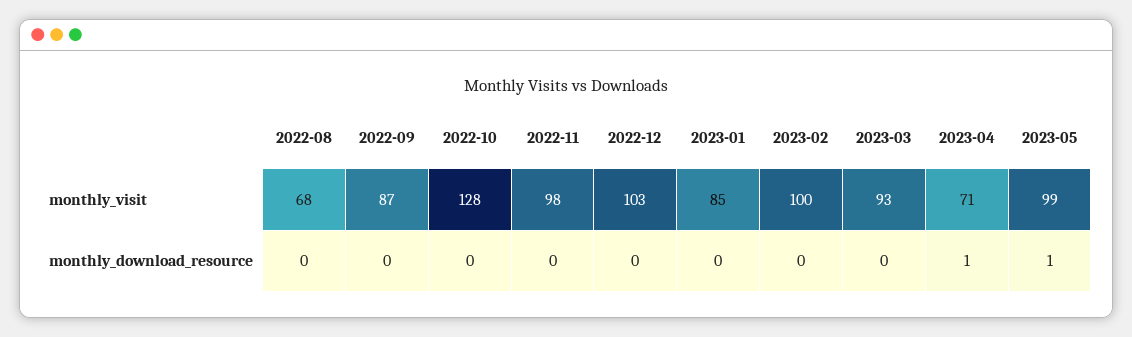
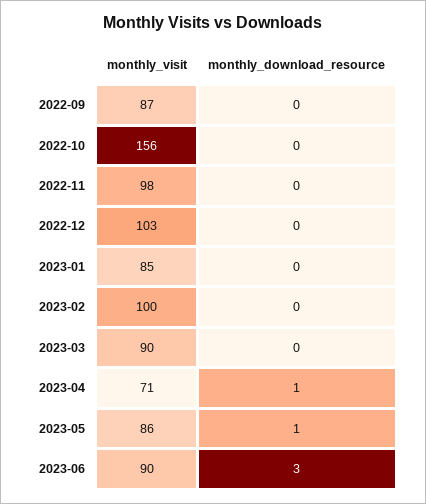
2022-08, monthly_visit: 68 -> none
2022-10, monthly_visit: 128 -> 156
2023-03, monthly_visit: 93 -> 90
2023-05, monthly_visit: 99 -> 86
2022-08, monthly_download_resource: 0 -> none
2023-06, monthly_visit: none -> 90
2023-06, monthly_download_resource: none -> 3

